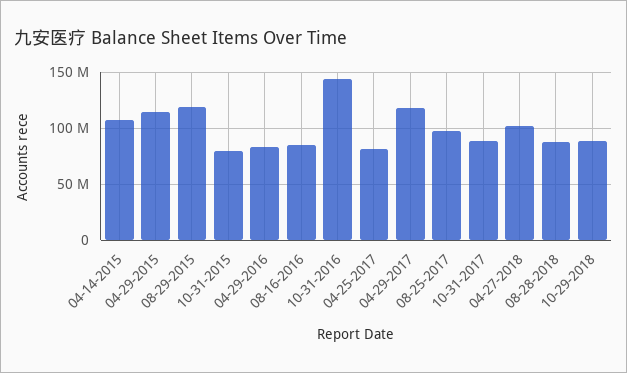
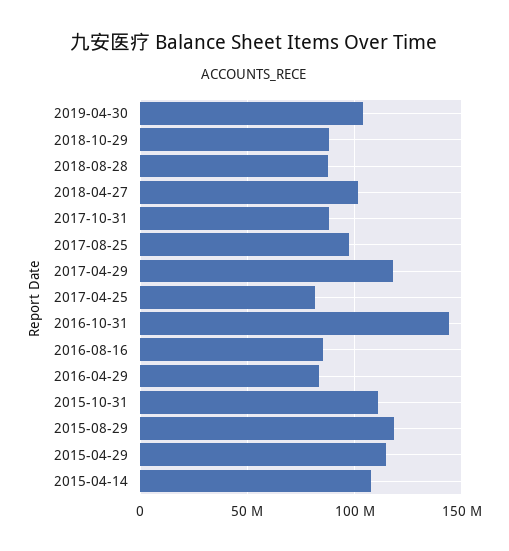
10-31-2015: 80000000 -> 110000000
2019-04-30: none -> 105000000

